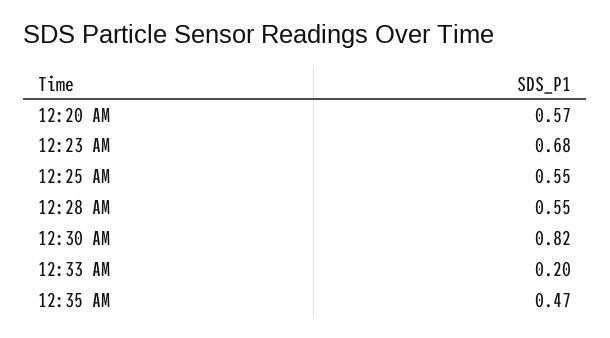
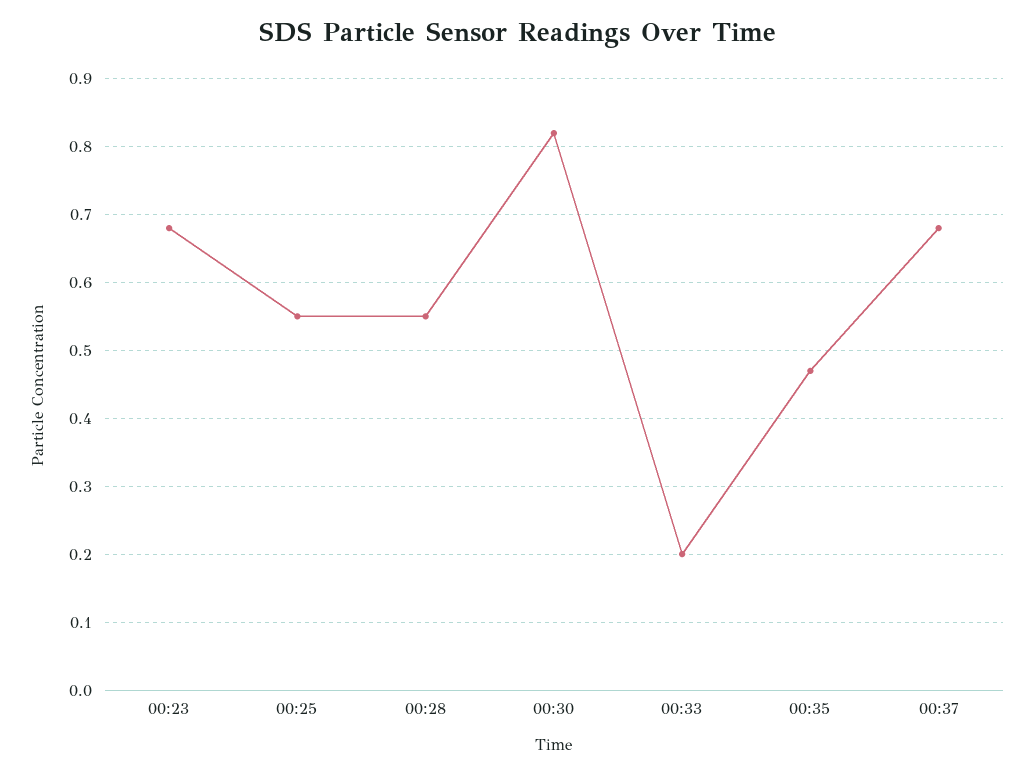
12:20 AM: 0.57 -> none
00:37: none -> 0.68

